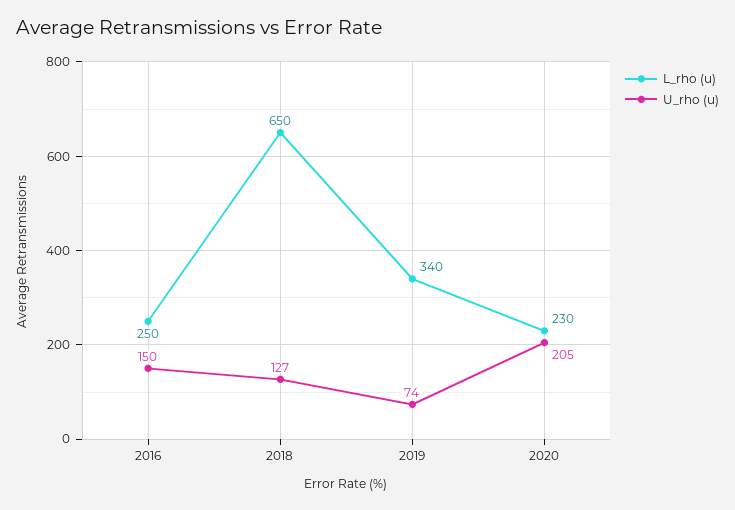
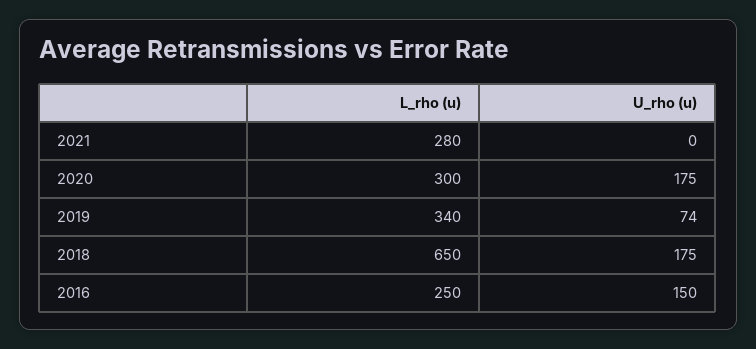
U_rho (u), 2018: 127 -> 175
L_rho (u), 2020: 230 -> 300
U_rho (u), 2020: 205 -> 175
L_rho (u), 2021: none -> 280
U_rho (u), 2021: none -> 0

